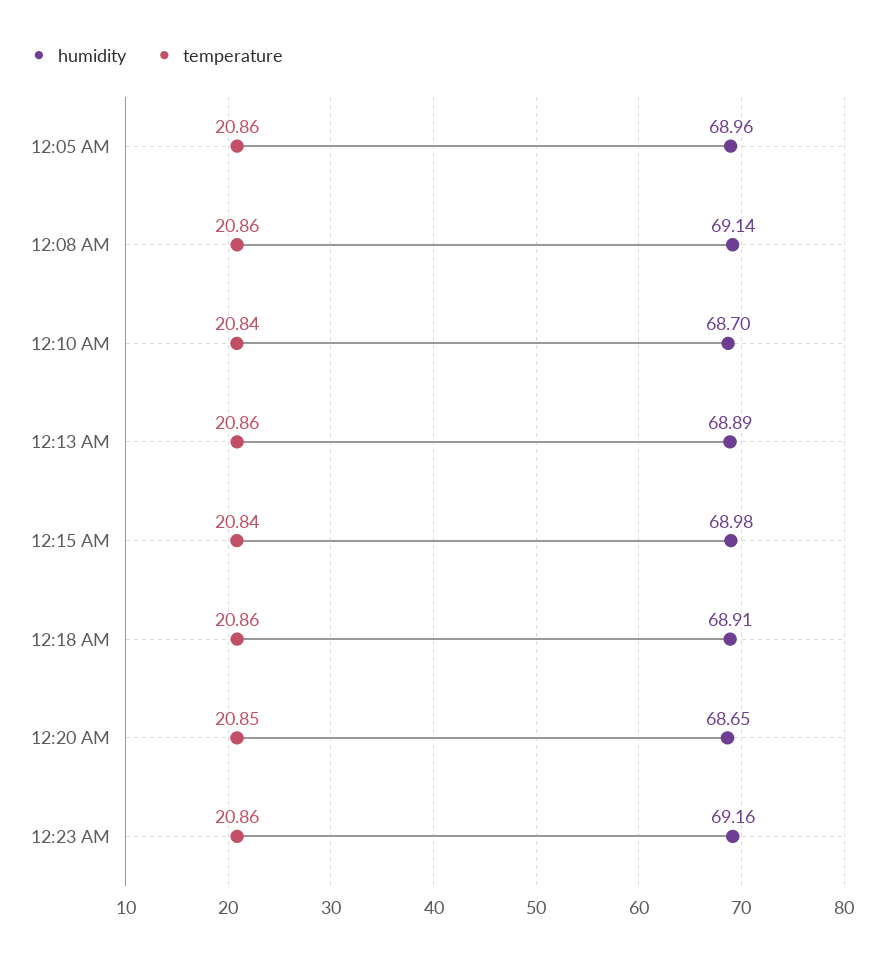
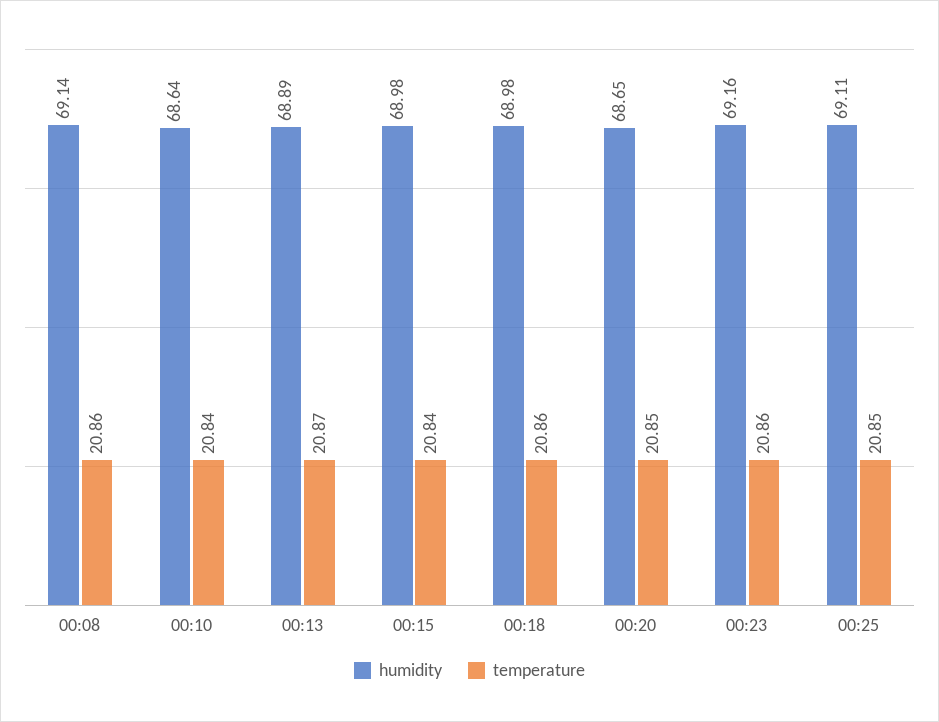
humidity, 12:05 AM: 68.96 -> none
temperature, 12:05 AM: 20.86 -> none
humidity, 12:10 AM: 68.7 -> 68.64
temperature, 12:13 AM: 20.86 -> 20.87
humidity, 12:18 AM: 68.91 -> 68.98
humidity, 00:25: none -> 69.11
temperature, 00:25: none -> 20.85

